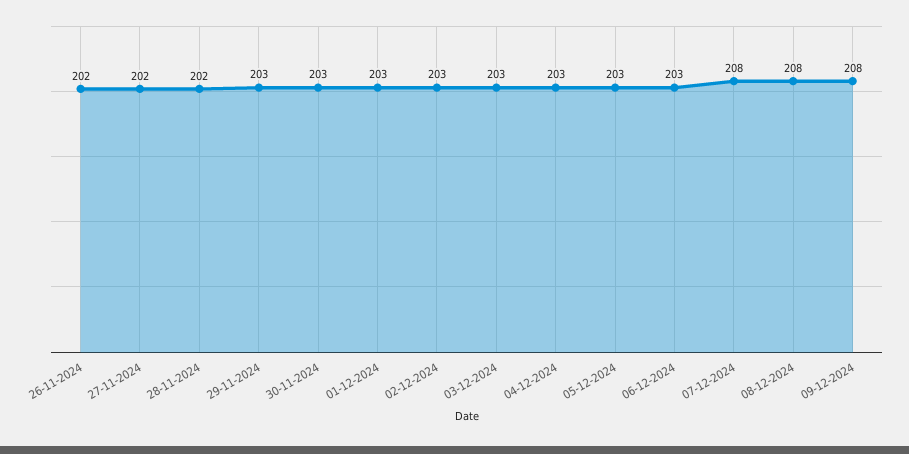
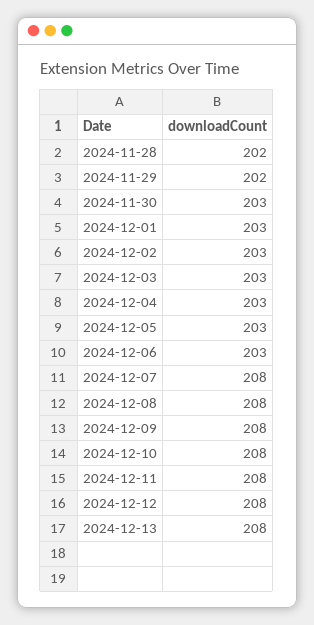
26-11-2024: 202 -> none
27-11-2024: 202 -> none
29-11-2024: 203 -> 202
2024-12-10: none -> 208
2024-12-11: none -> 208
2024-12-12: none -> 208
2024-12-13: none -> 208

